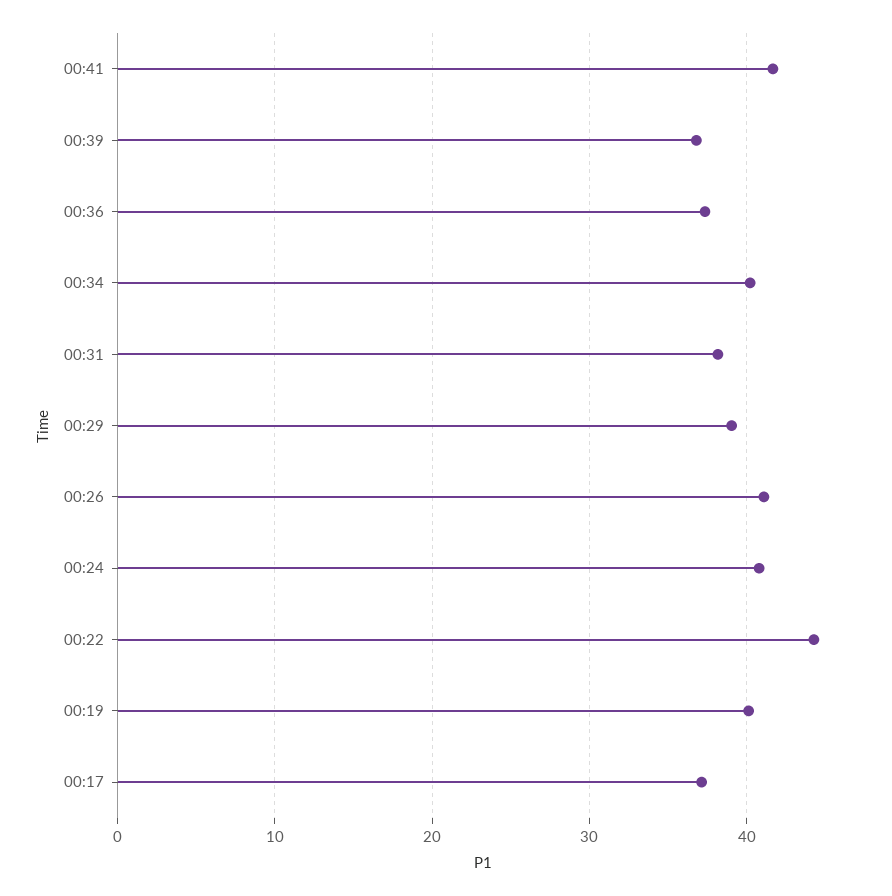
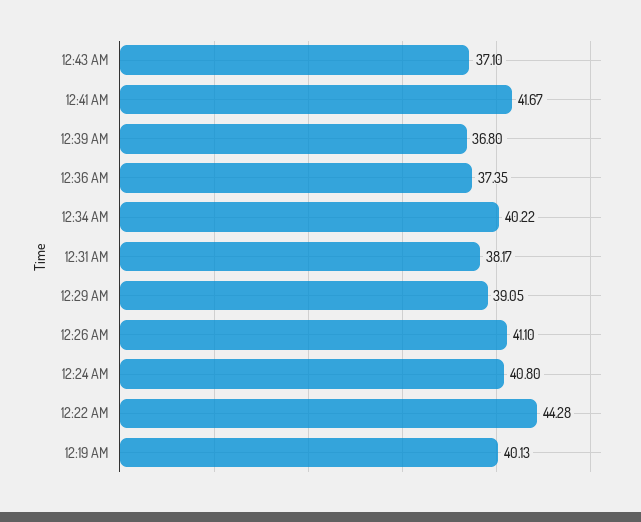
00:17: 37 -> none
12:43 AM: none -> 37.1

